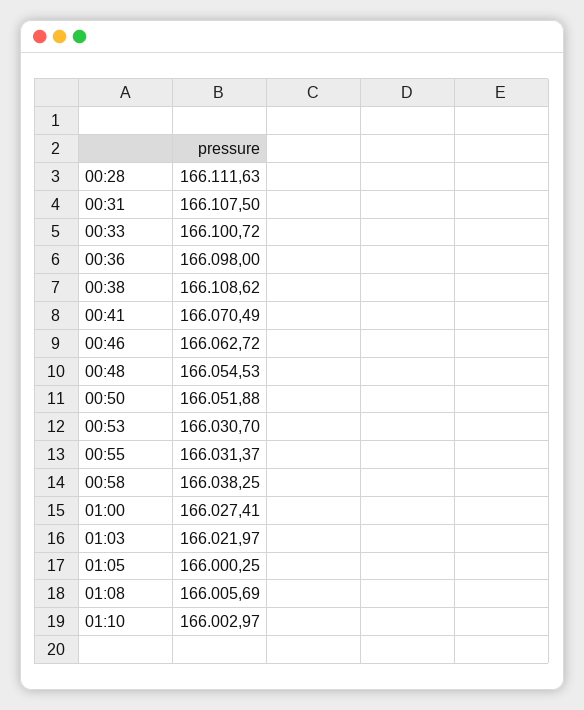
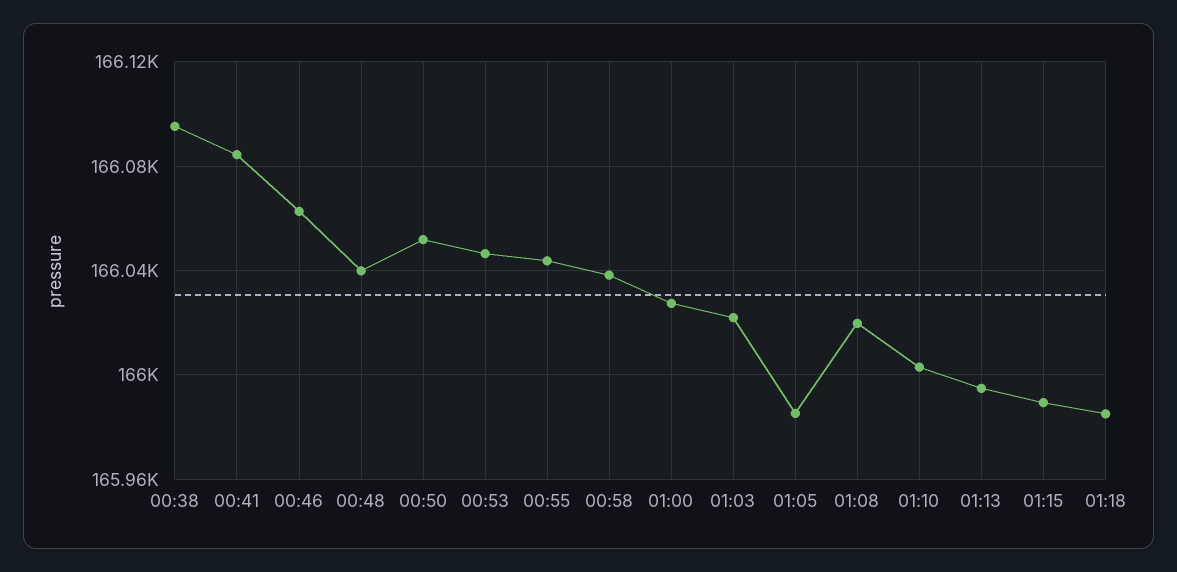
00:28: 166111.63 -> none
00:31: 166107.5 -> none
00:33: 166100.72 -> none
00:36: 166098 -> none
00:38: 166108.62 -> 166095
00:41: 166070.49 -> 166085
00:48: 166054.53 -> 166040
00:53: 166030.7 -> 166045
00:55: 166031.37 -> 166045
01:05: 166000.25 -> 165985
01:08: 166005.69 -> 166020
01:13: none -> 165995
01:15: none -> 165990
01:18: none -> 165985

